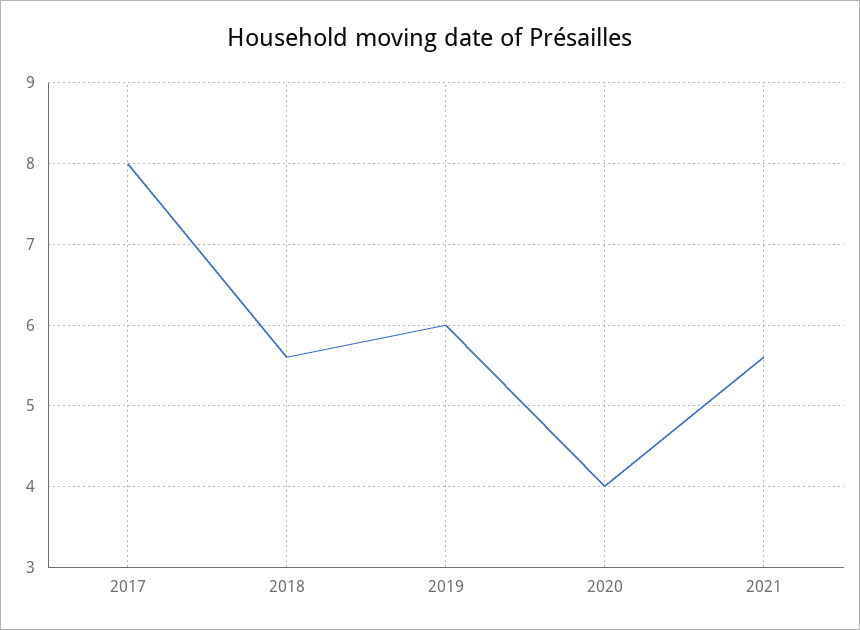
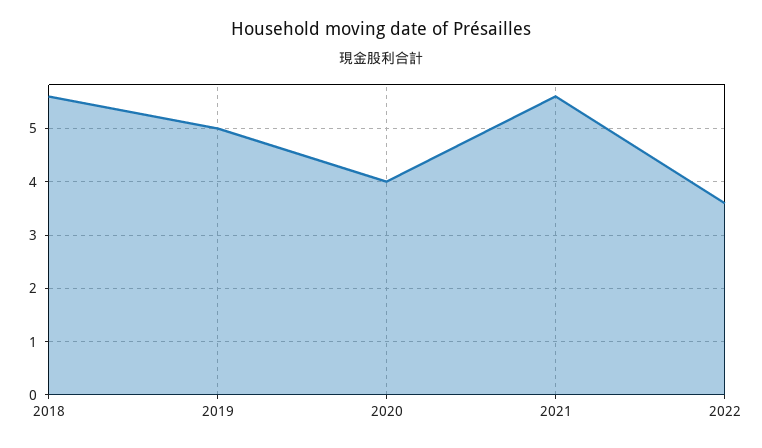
2017: 8 -> none
2019: 6 -> 5
2022: none -> 3.6

